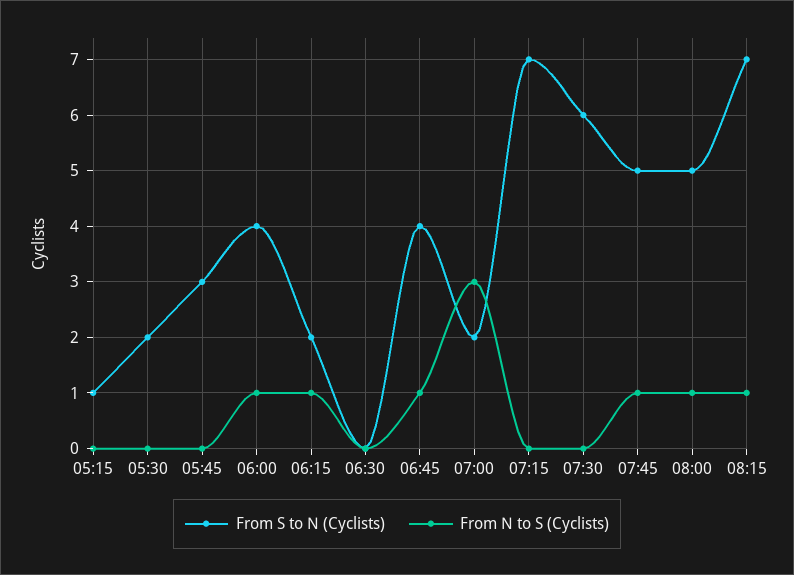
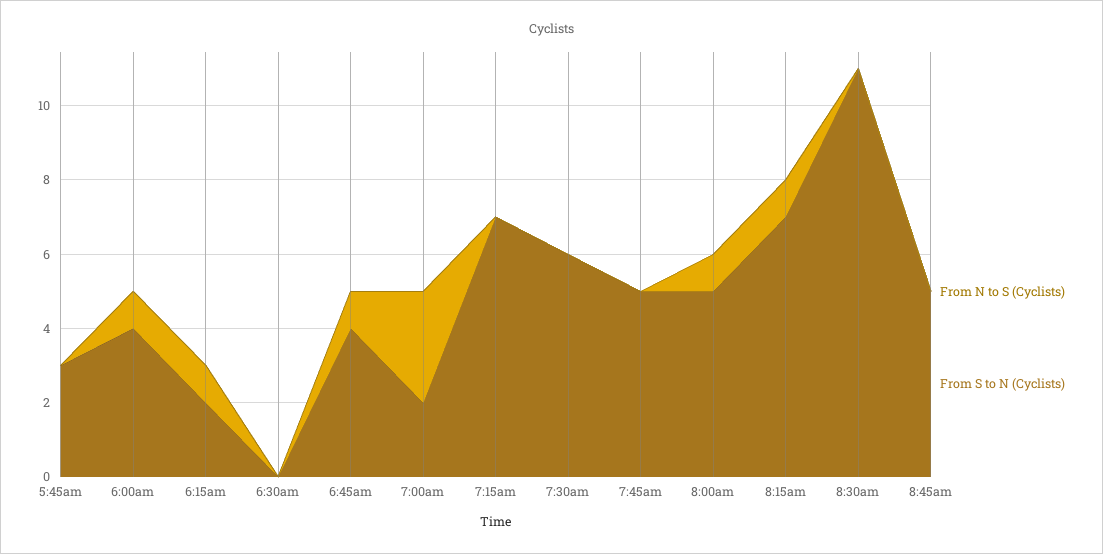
From S to N (Cyclists), 05:15: 1 -> none
From N to S (Cyclists), 05:15: 0 -> none
From S to N (Cyclists), 05:30: 2 -> none
From N to S (Cyclists), 05:30: 0 -> none
From N to S (Cyclists), 07:45: 1 -> 0
From N to S (Cyclists), 8:30am: none -> 0
From S to N (Cyclists), 8:30am: none -> 11
From N to S (Cyclists), 8:45am: none -> 0
From S to N (Cyclists), 8:45am: none -> 5

